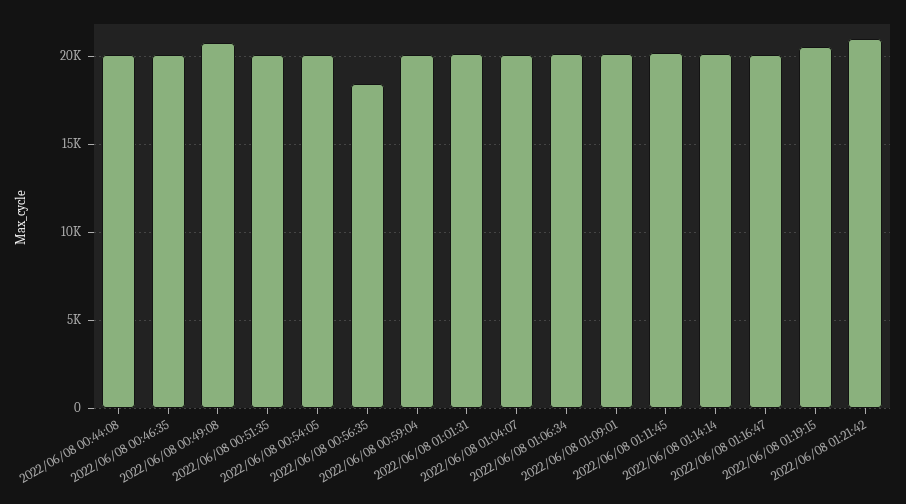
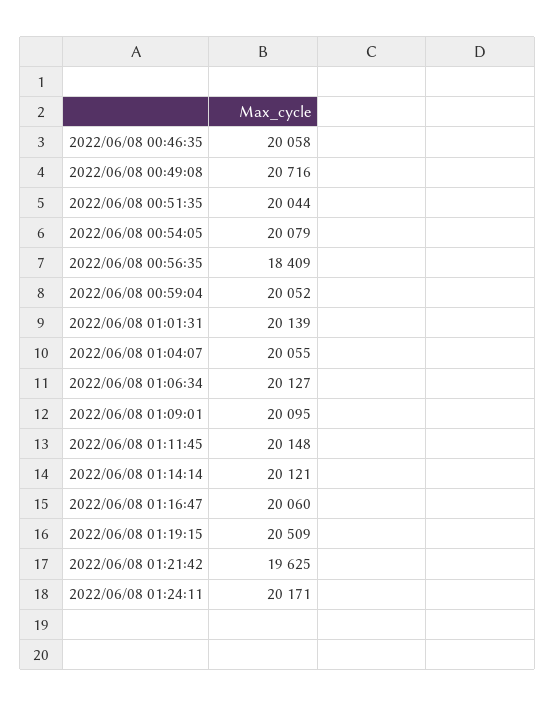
2022/06/08 00:44:08: 20000 -> none
2022/06/08 01:21:42: 21000 -> 19625
2022/06/08 01:24:11: none -> 20171

